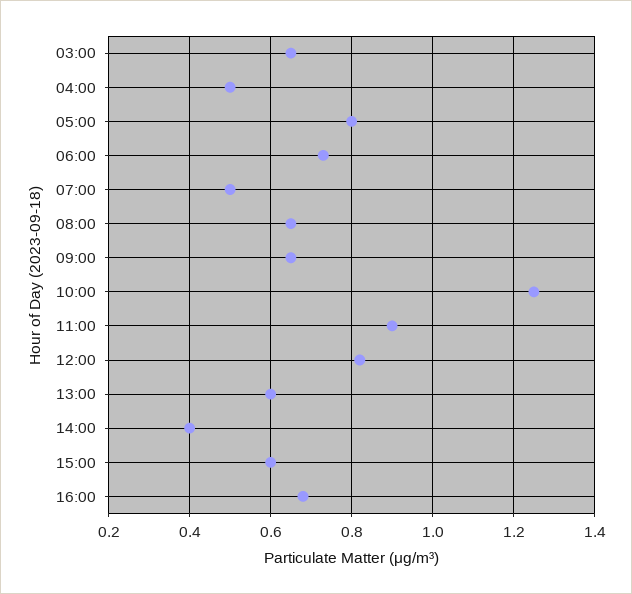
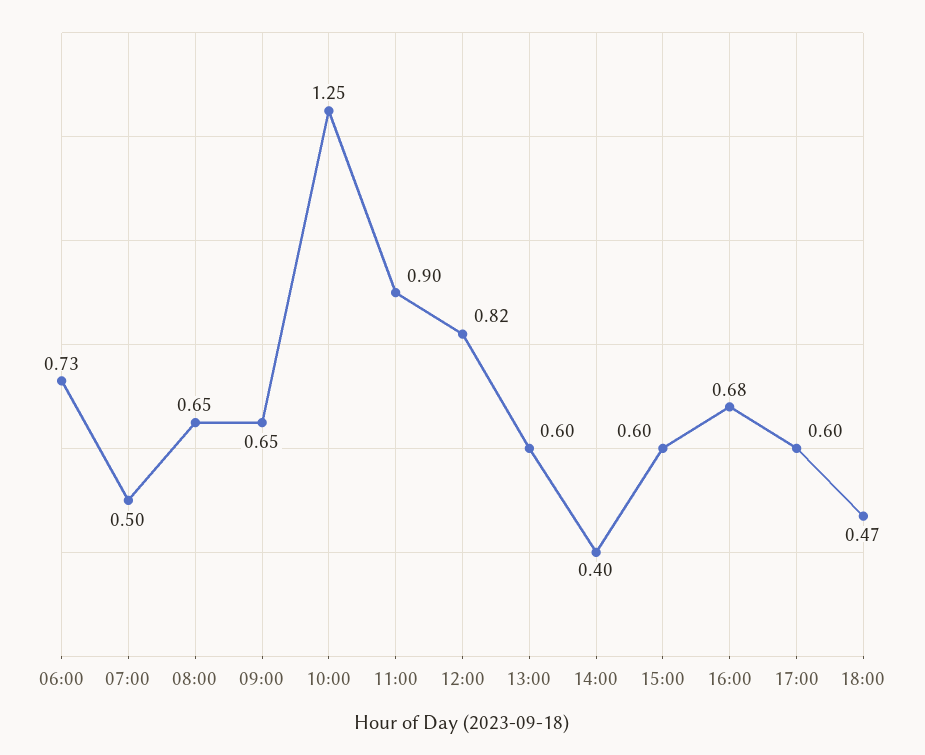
03:00: 0.65 -> none
04:00: 0.5 -> none
05:00: 0.8 -> none
17:00: none -> 0.6
18:00: none -> 0.47

